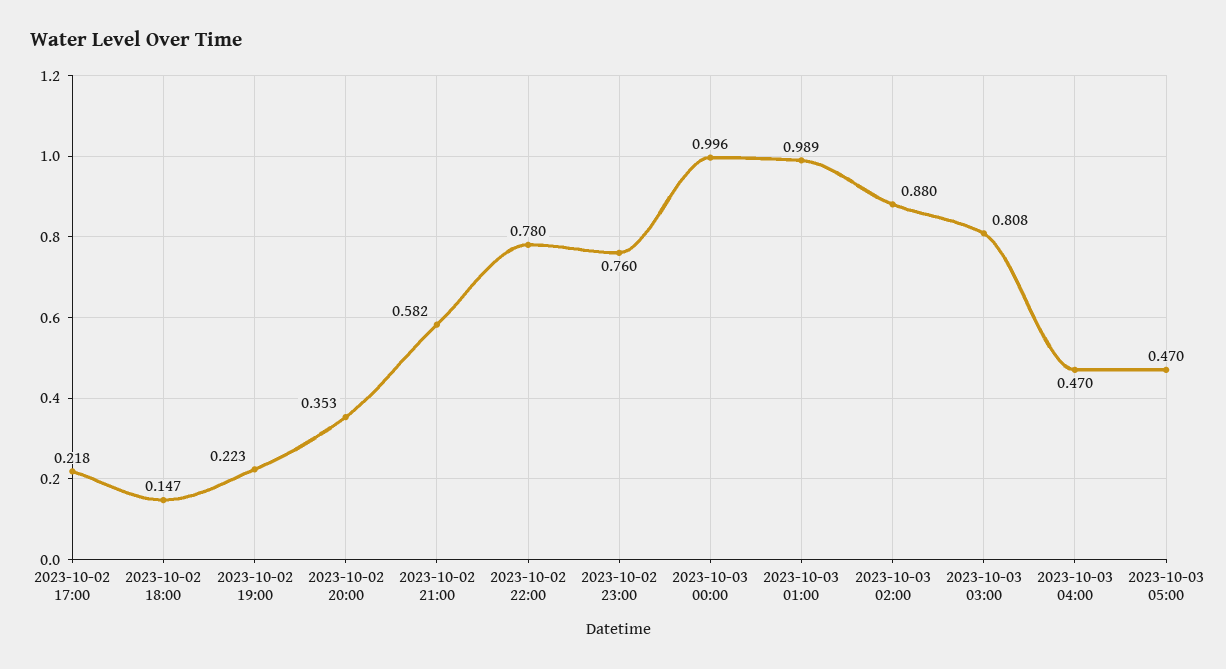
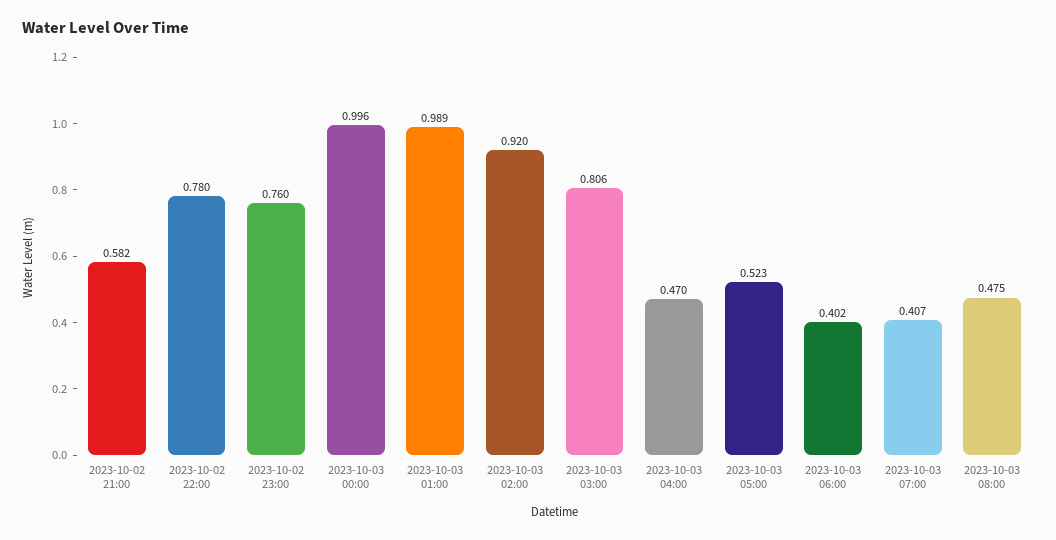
2023-10-02 17:00: 0.218 -> none
2023-10-02 18:00: 0.147 -> none
2023-10-02 19:00: 0.223 -> none
2023-10-02 20:00: 0.353 -> none
2023-10-03 02:00: 0.88 -> 0.92
2023-10-03 03:00: 0.808 -> 0.806
2023-10-03 05:00: 0.47 -> 0.523
2023-10-03 06:00: none -> 0.402
2023-10-03 07:00: none -> 0.407
2023-10-03 08:00: none -> 0.475

